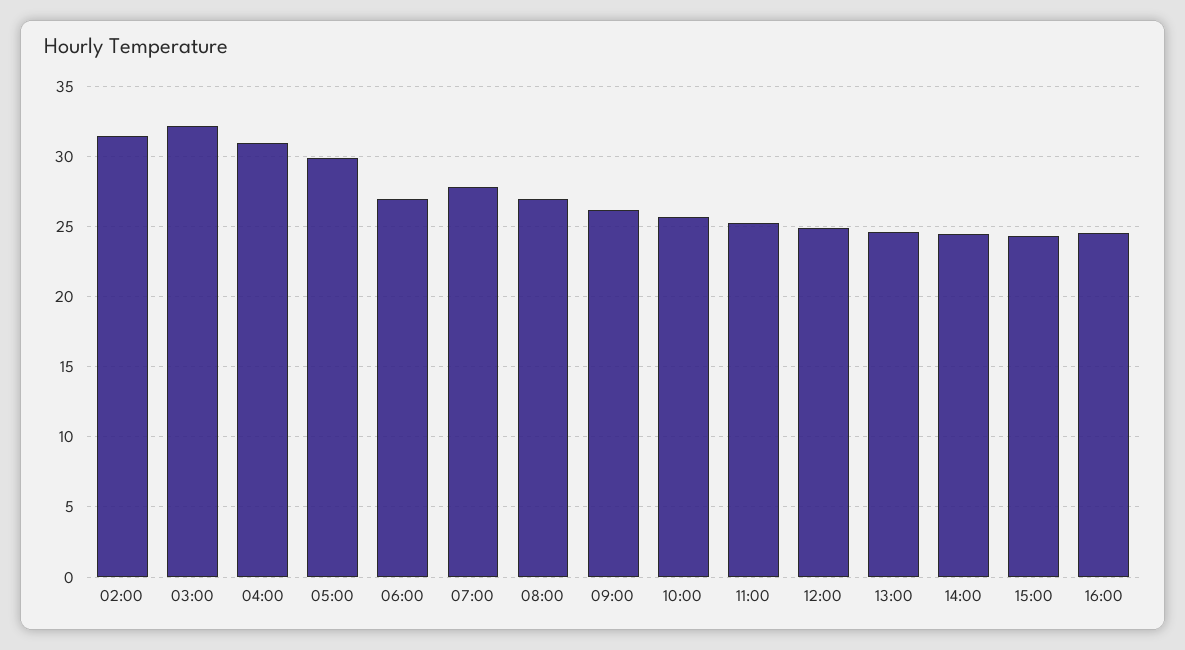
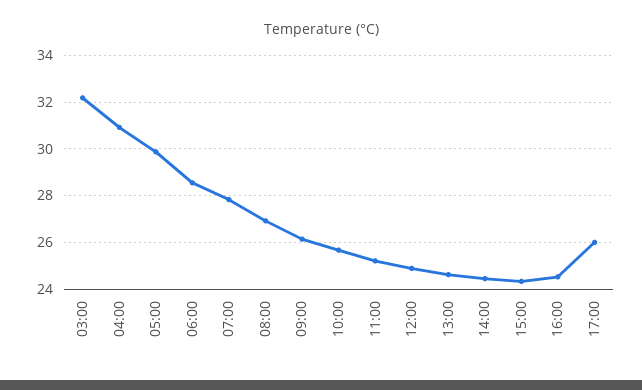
02:00: 31.5 -> none
06:00: 27 -> 28.5
17:00: none -> 26

